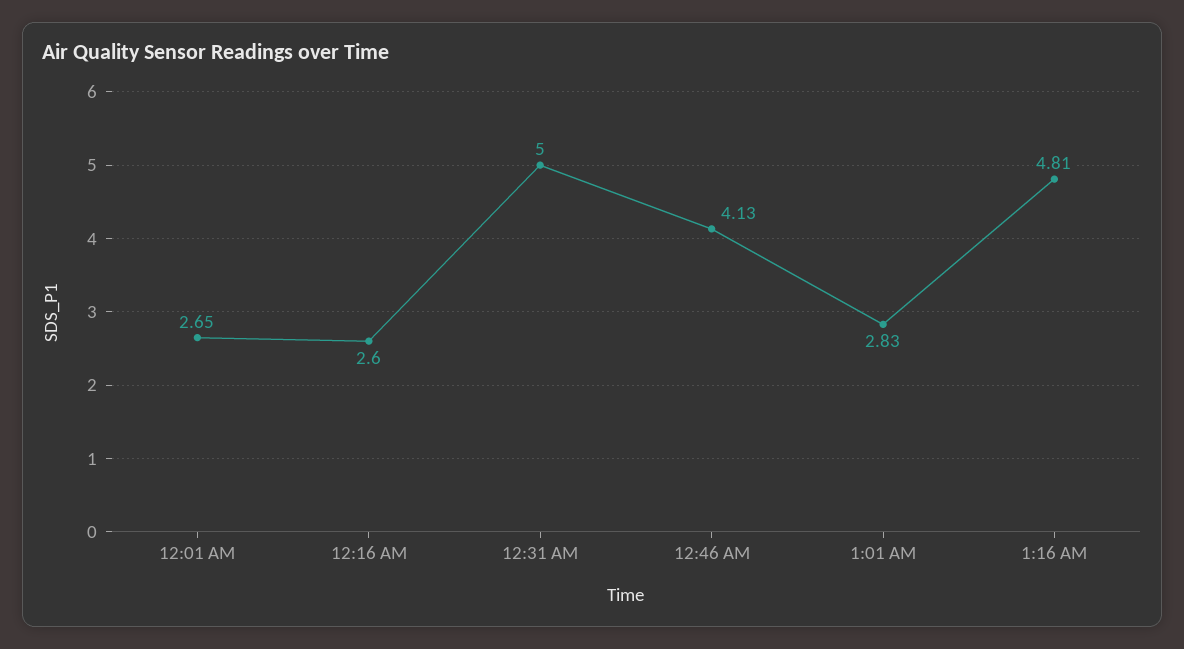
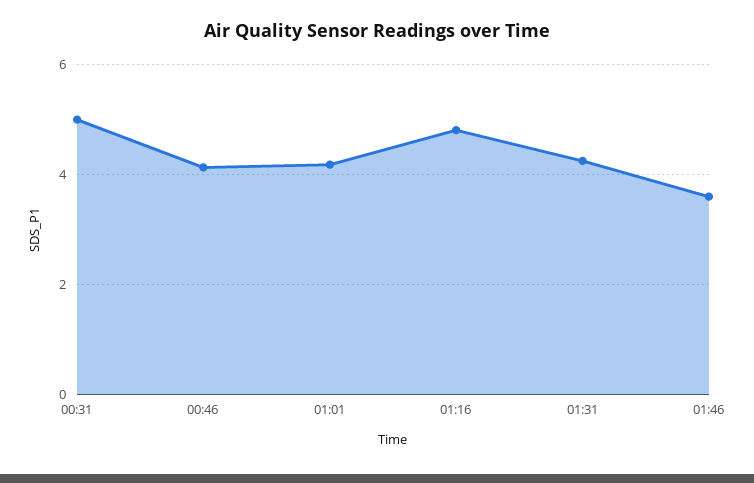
12:01 AM: 2.65 -> none
12:16 AM: 2.6 -> none
1:01 AM: 2.83 -> 4.2
01:31: none -> 4.2
01:46: none -> 3.6

